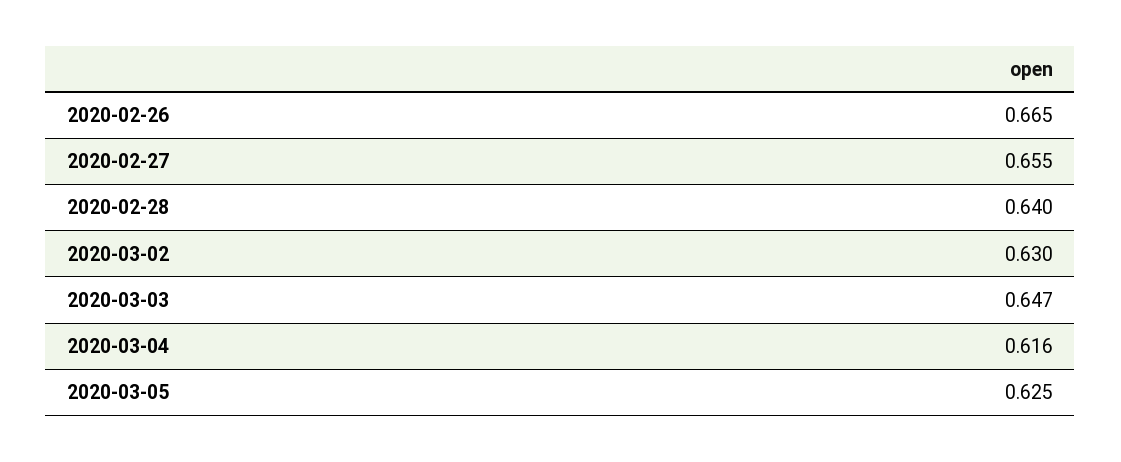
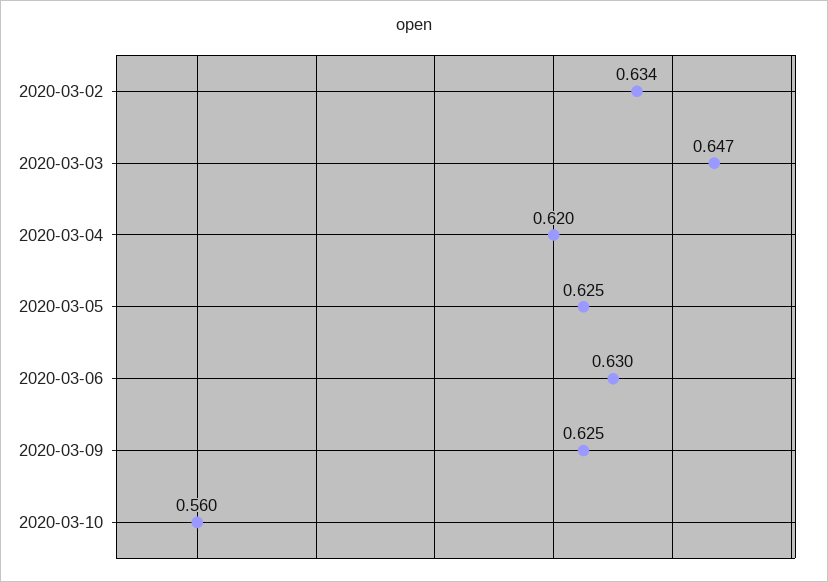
2020-02-26: 0.665 -> none
2020-02-27: 0.655 -> none
2020-02-28: 0.64 -> none
2020-03-02: 0.63 -> 0.634
2020-03-04: 0.616 -> 0.62
2020-03-06: none -> 0.63
2020-03-09: none -> 0.625
2020-03-10: none -> 0.56

